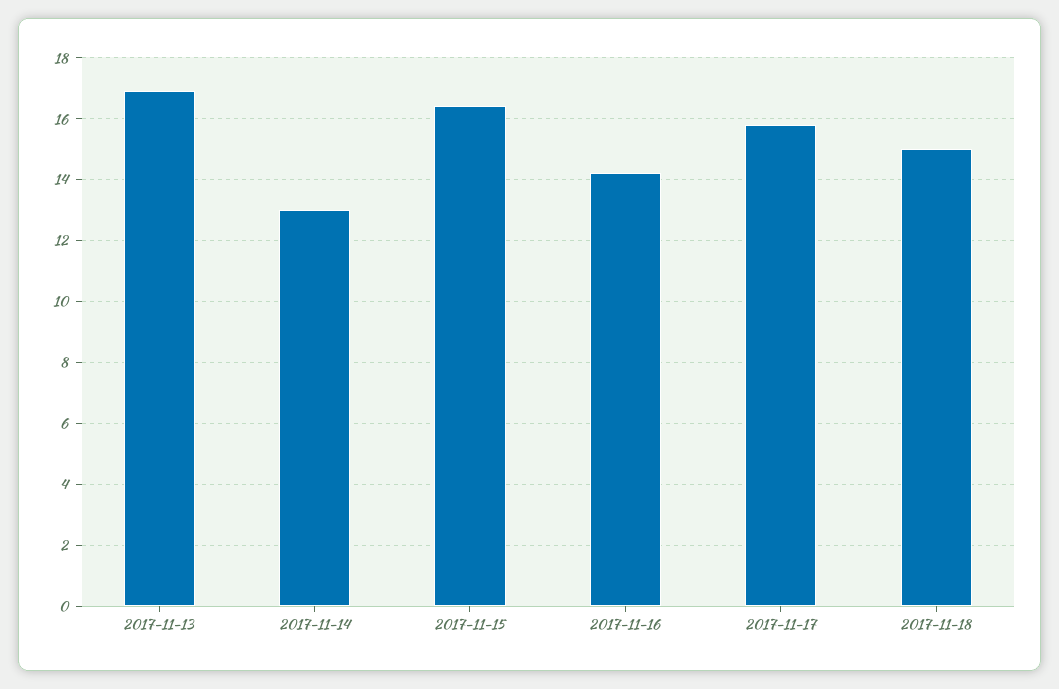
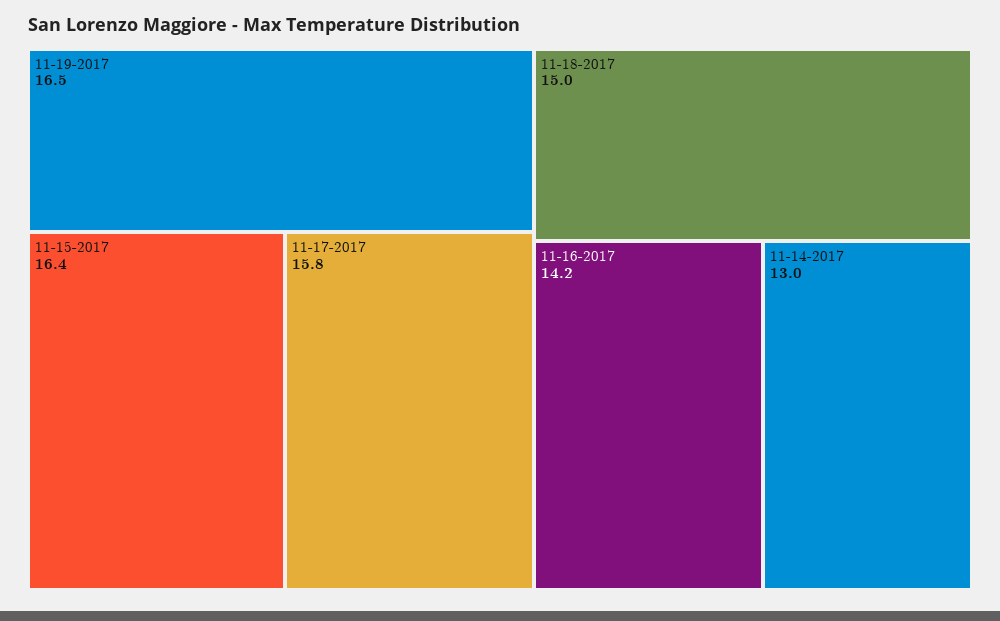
2017-11-13: 17 -> none
11-19-2017: none -> 16.5

